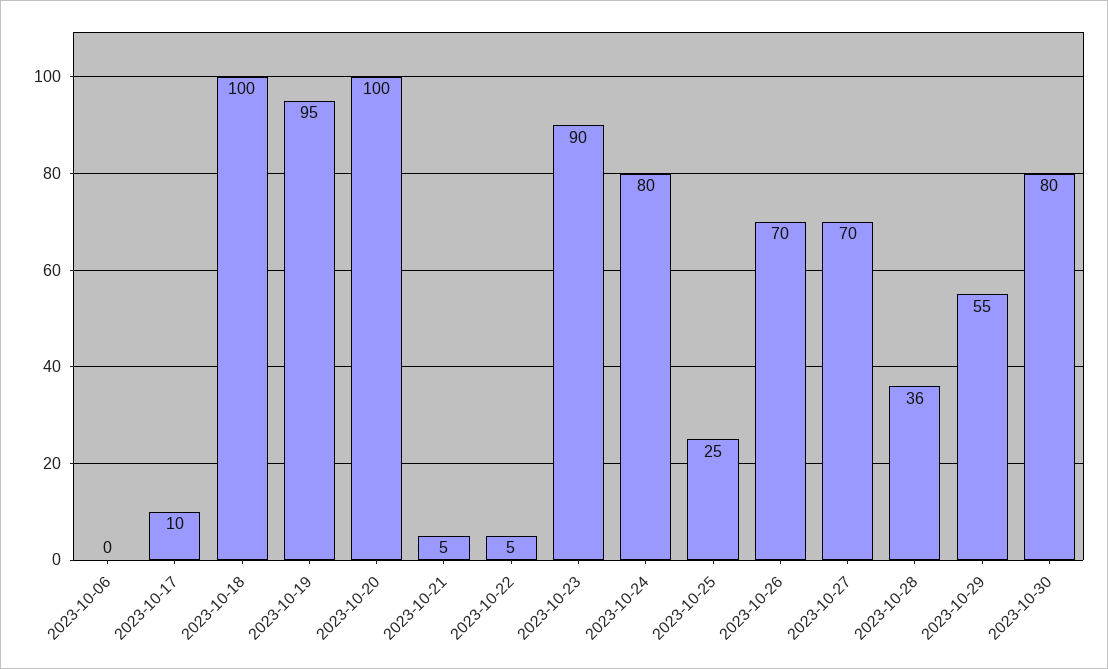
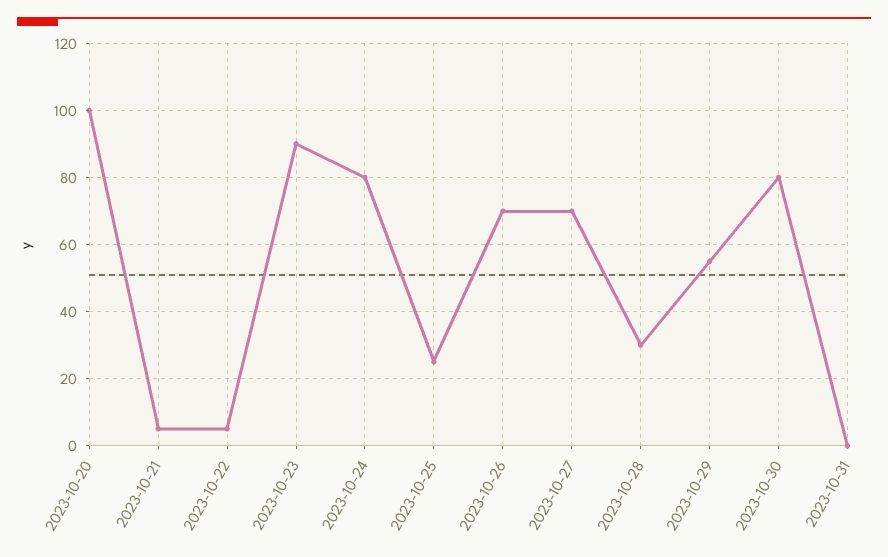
2023-10-06: 0 -> none
2023-10-17: 10 -> none
2023-10-18: 100 -> none
2023-10-19: 95 -> none
2023-10-28: 36 -> 30
2023-10-31: none -> 0

